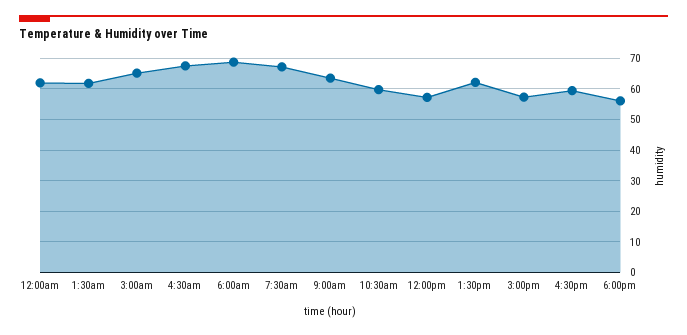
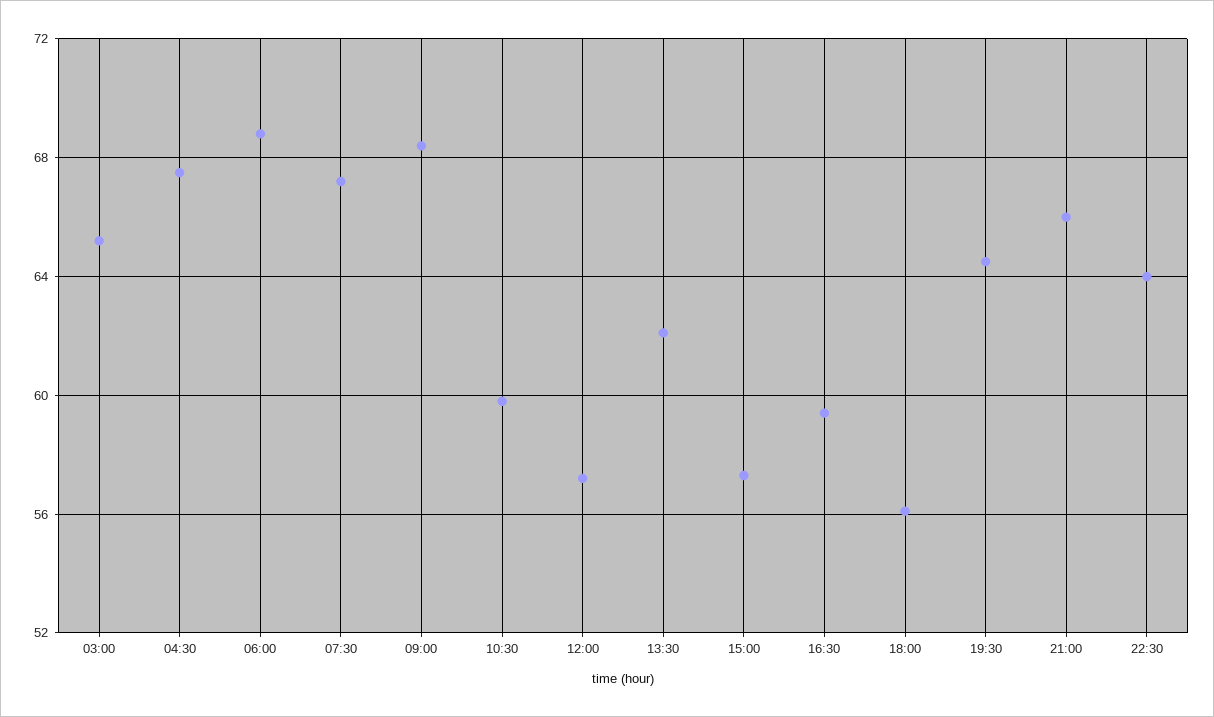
12:00am: 62 -> none
1:30am: 62 -> none
9:00am: 64 -> 68.5
19:30: none -> 64.5
21:00: none -> 66
22:30: none -> 64

